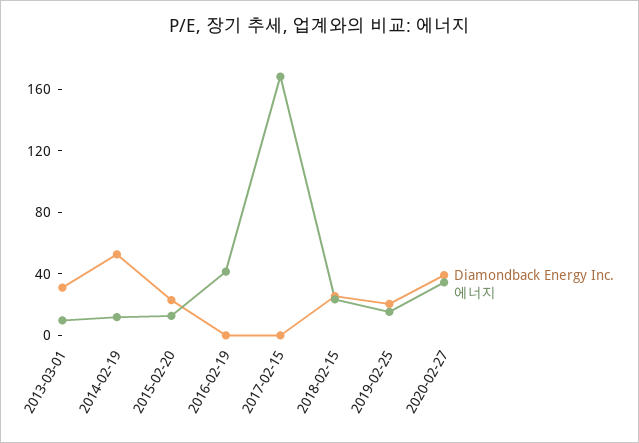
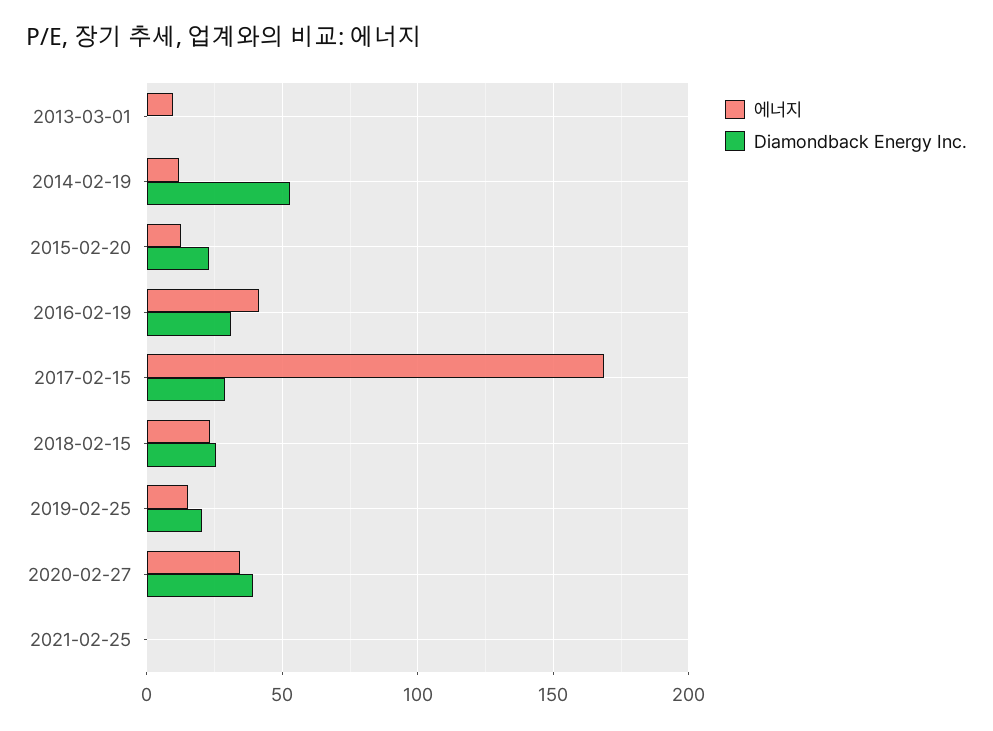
Diamondback Energy Inc., 2013-03-01: 30 -> 0
Diamondback Energy Inc., 2016-02-19: 0 -> 30
Diamondback Energy Inc., 2017-02-15: 0 -> 30
에너지, 2021-02-25: none -> 0
Diamondback Energy Inc., 2021-02-25: none -> 0

